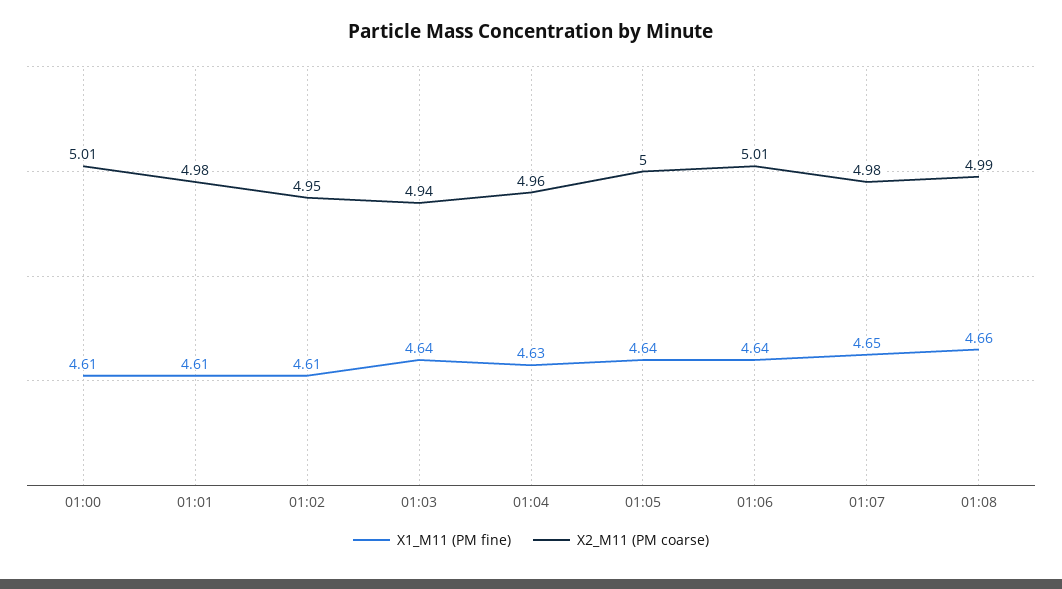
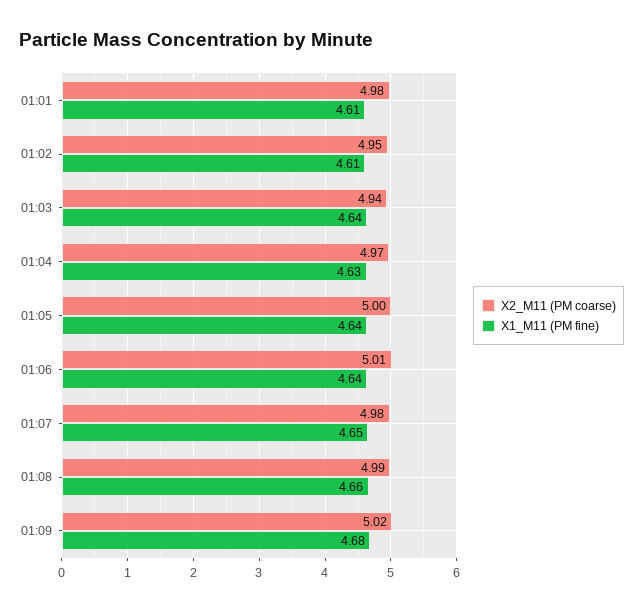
X1_M11 (PM fine), 01:00: 4.61 -> none
X2_M11 (PM coarse), 01:00: 5.01 -> none
X2_M11 (PM coarse), 01:04: 4.96 -> 4.97
X2_M11 (PM coarse), 01:09: none -> 5.02
X1_M11 (PM fine), 01:09: none -> 4.68

